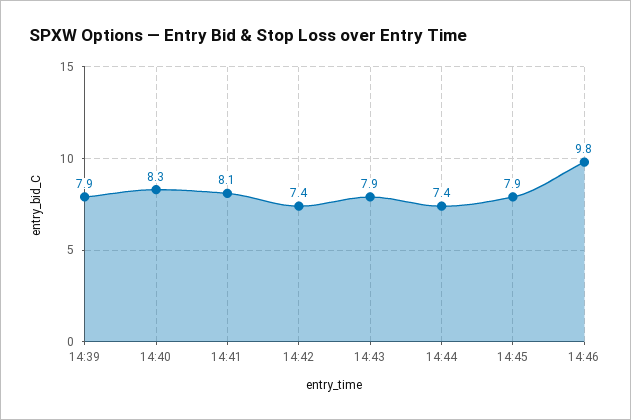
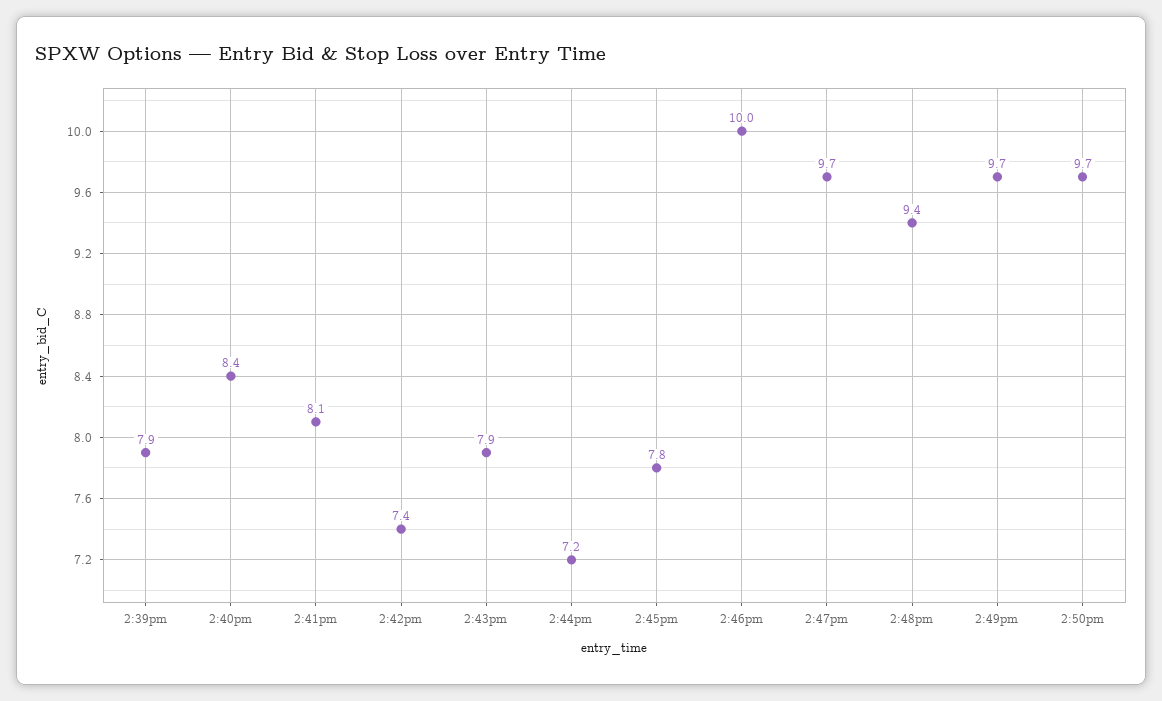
14:40: 8.3 -> 8.4
14:44: 7.4 -> 7.2
14:45: 7.9 -> 7.8
14:46: 9.8 -> 10
2:47pm: none -> 9.7
2:48pm: none -> 9.4
2:49pm: none -> 9.7
2:50pm: none -> 9.7

